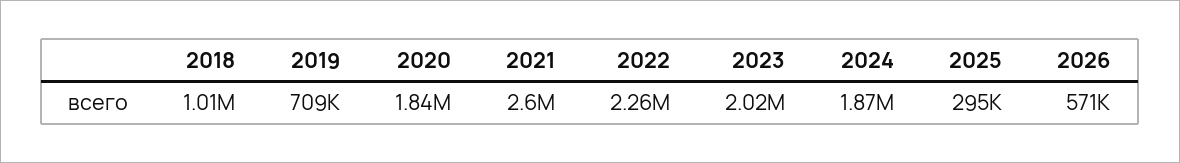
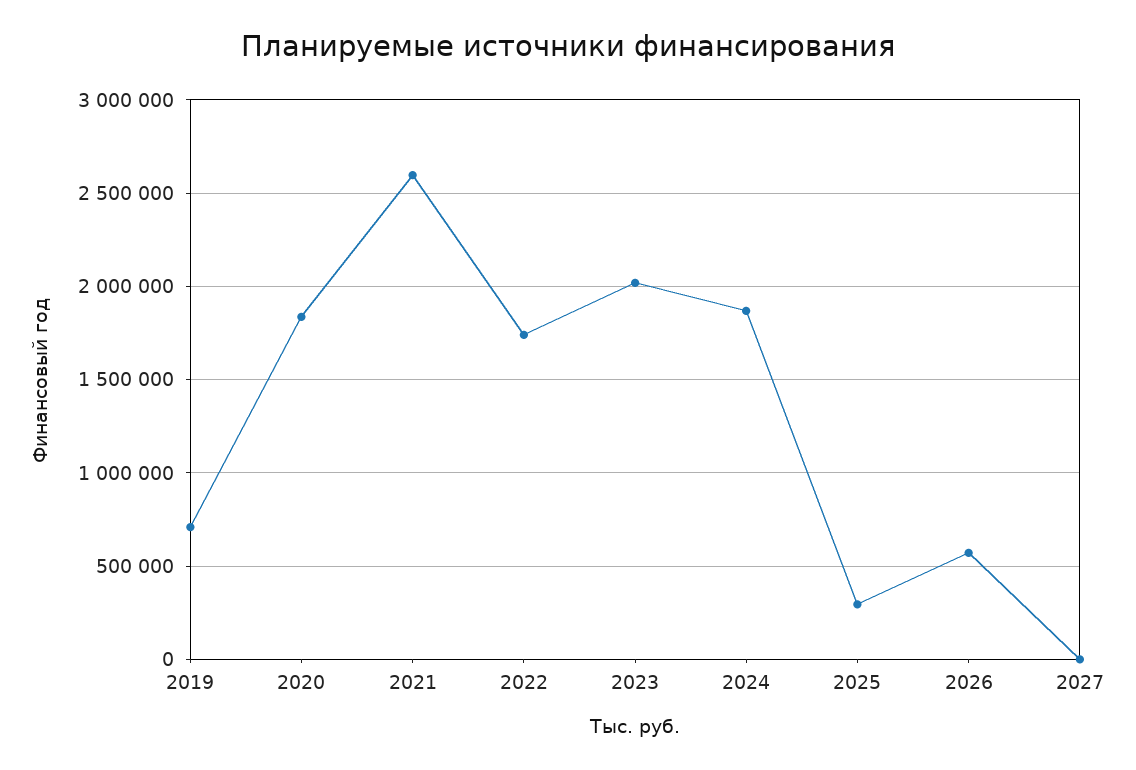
2018: 1010000 -> none
2022: 2260000 -> 1750000
2027: none -> 0

